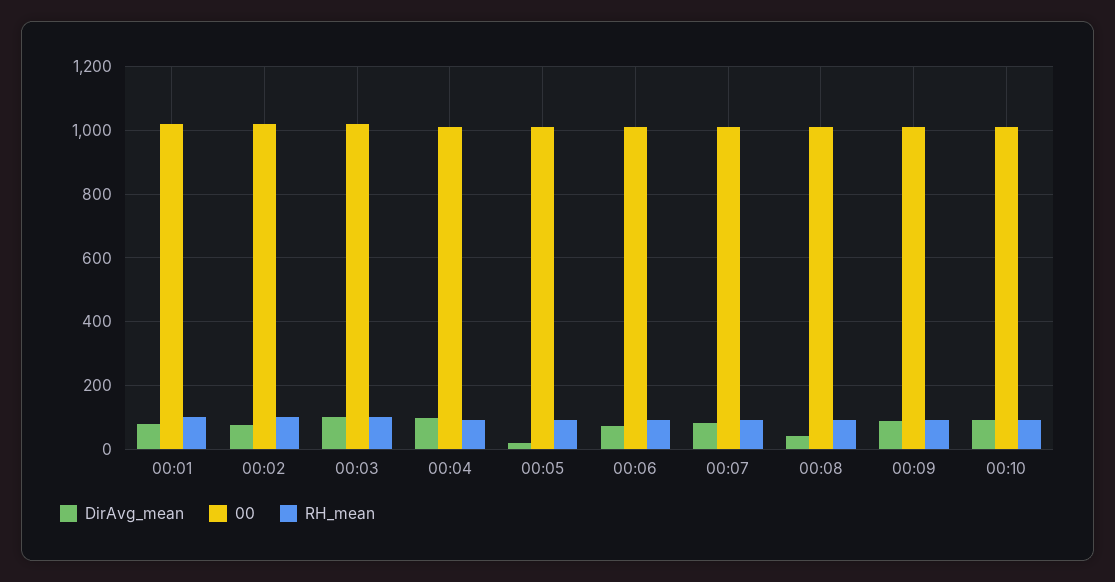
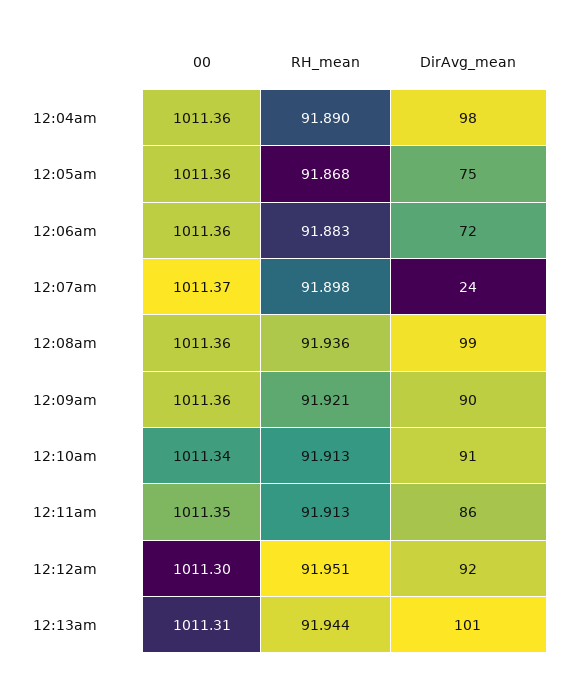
DirAvg_mean, 00:01: 80 -> none
00, 00:01: 1020 -> none
RH_mean, 00:01: 100 -> none
DirAvg_mean, 00:02: 80 -> none
00, 00:02: 1020 -> none
RH_mean, 00:02: 100 -> none
DirAvg_mean, 00:03: 100 -> none
00, 00:03: 1020 -> none
RH_mean, 00:03: 100 -> none
DirAvg_mean, 00:05: 20 -> 75
DirAvg_mean, 00:07: 80 -> 24
DirAvg_mean, 00:08: 40 -> 99
00, 12:11am: none -> 1011.35
RH_mean, 12:11am: none -> 91.913
DirAvg_mean, 12:11am: none -> 86
00, 12:12am: none -> 1011.3
RH_mean, 12:12am: none -> 91.951
DirAvg_mean, 12:12am: none -> 92
00, 12:13am: none -> 1011.31
RH_mean, 12:13am: none -> 91.944
DirAvg_mean, 12:13am: none -> 101

